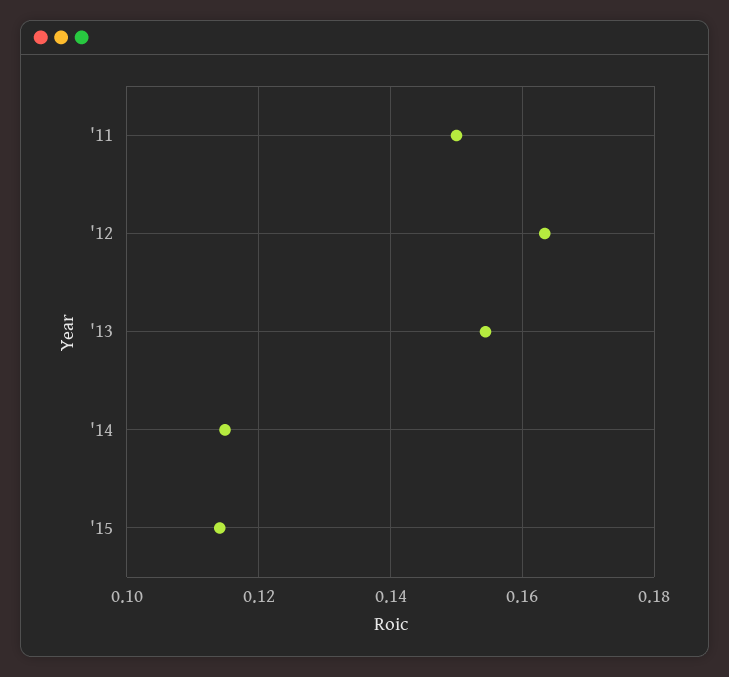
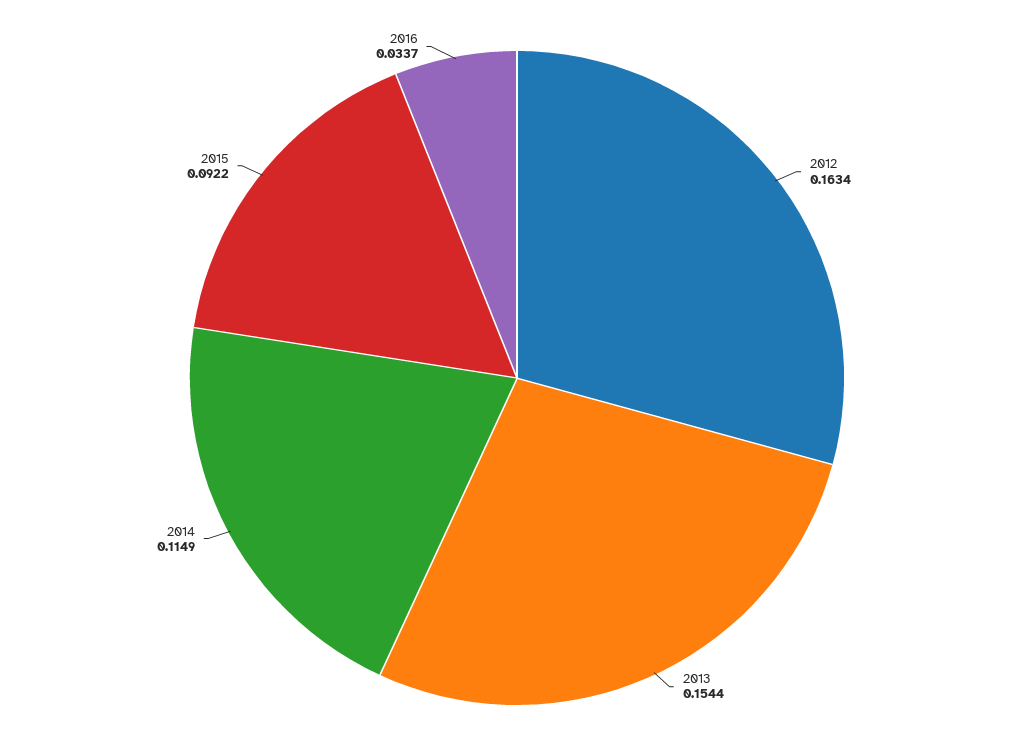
'11: 0.15 -> none
'15: 0.114 -> 0.0922
2016: none -> 0.0337

